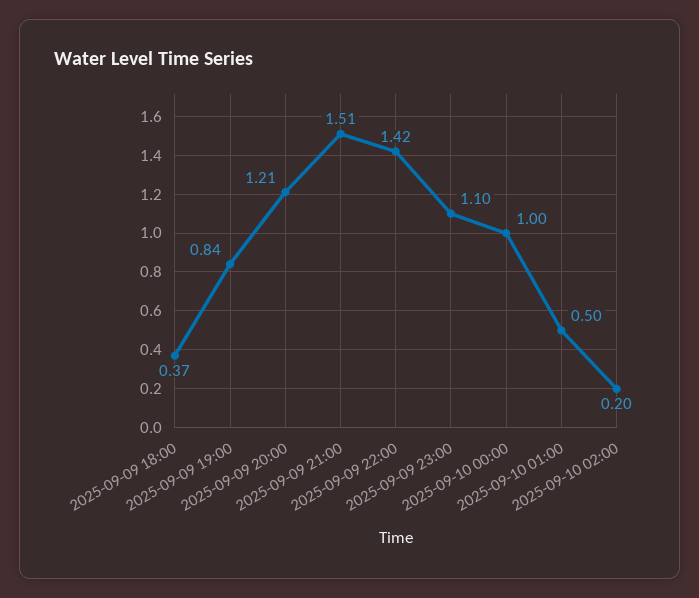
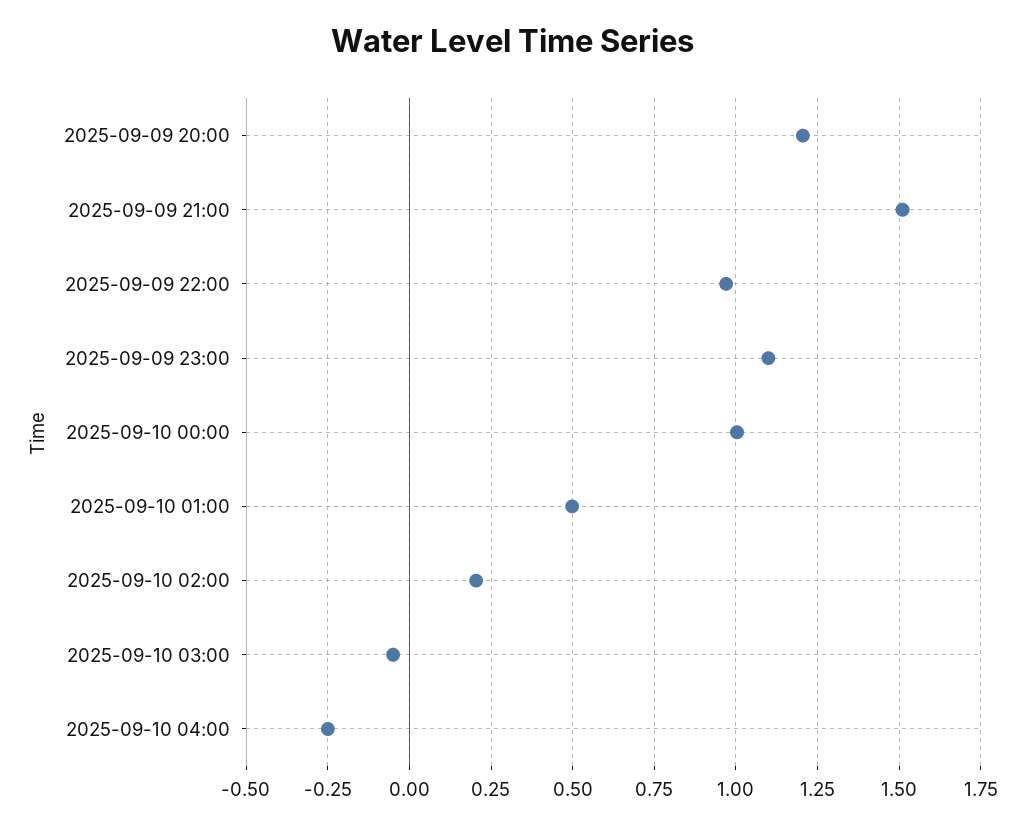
2025-09-09 18:00: 0.37 -> none
2025-09-09 19:00: 0.84 -> none
2025-09-09 22:00: 1.42 -> 0.975
2025-09-10 03:00: none -> -0.05
2025-09-10 04:00: none -> -0.25

